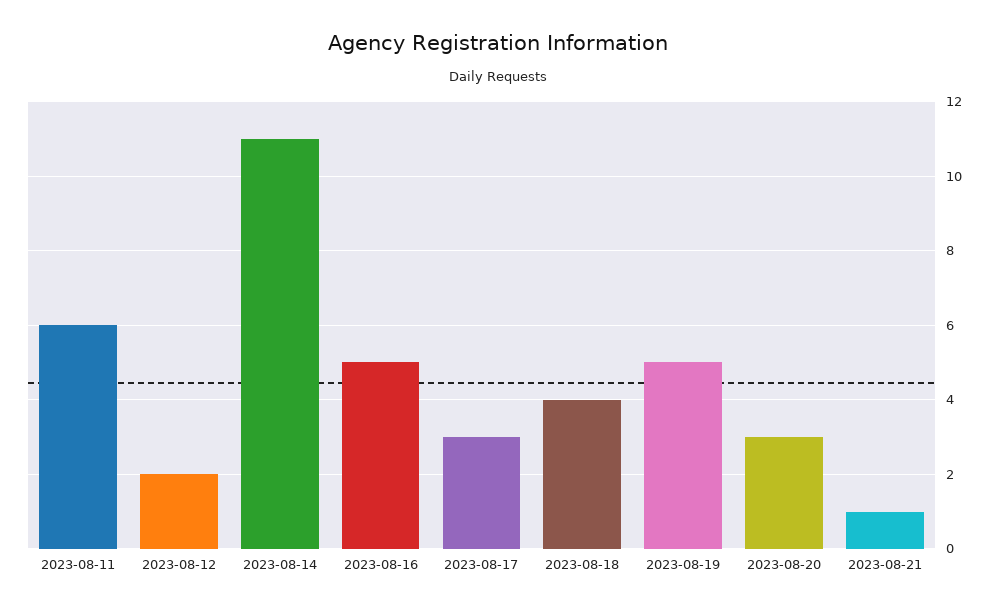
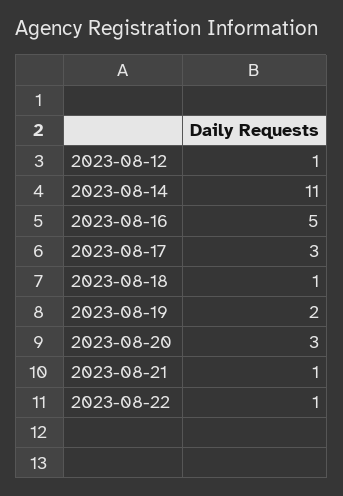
2023-08-11: 6 -> none
2023-08-12: 2 -> 1
2023-08-18: 4 -> 1
2023-08-19: 5 -> 2
2023-08-22: none -> 1

